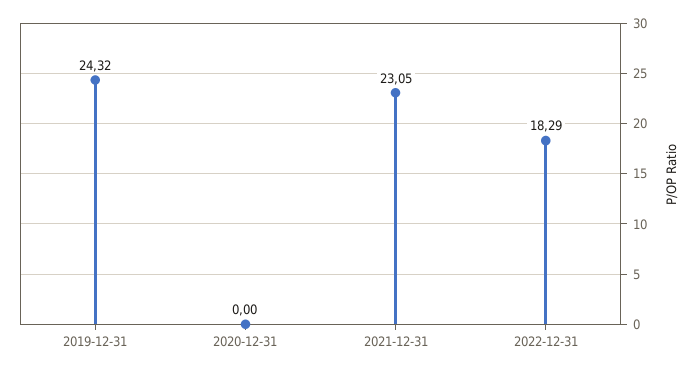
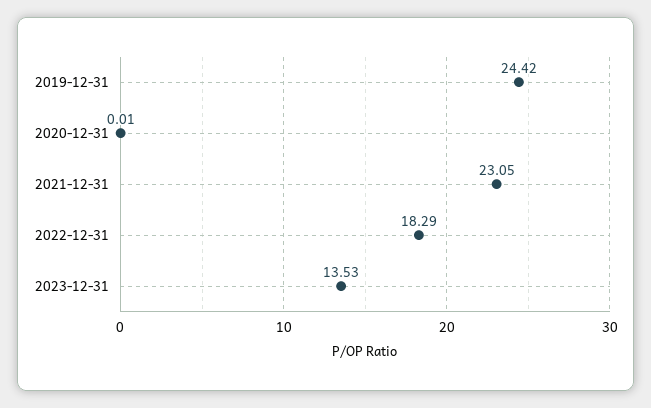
2019-12-31: 24.32 -> 24.42
2020-12-31: 0 -> 0.01
2023-12-31: none -> 13.53

